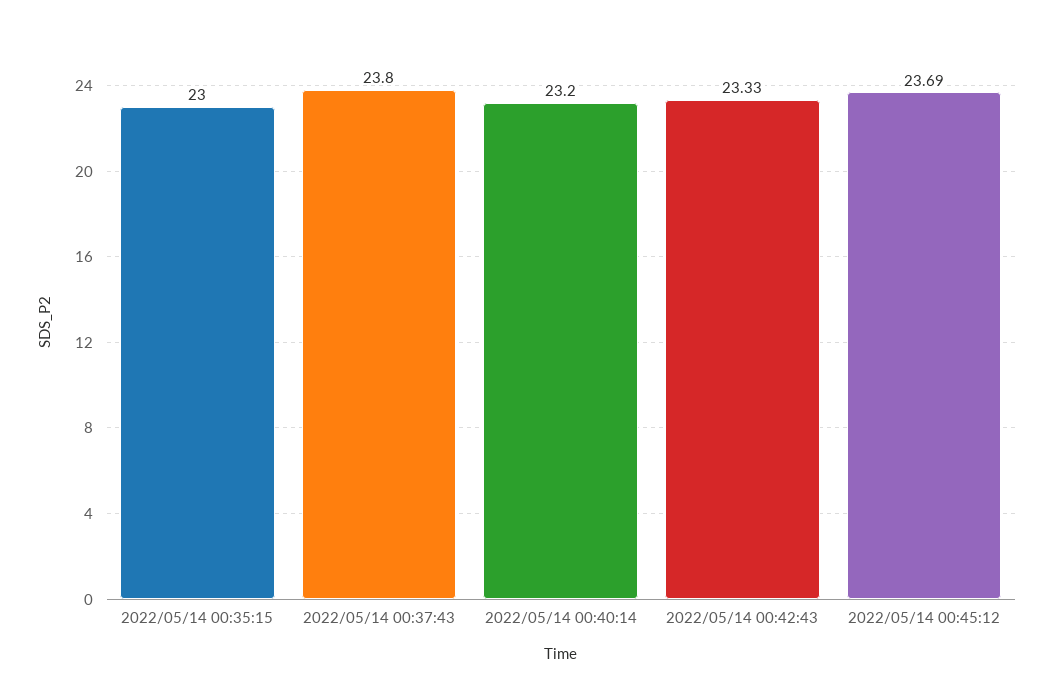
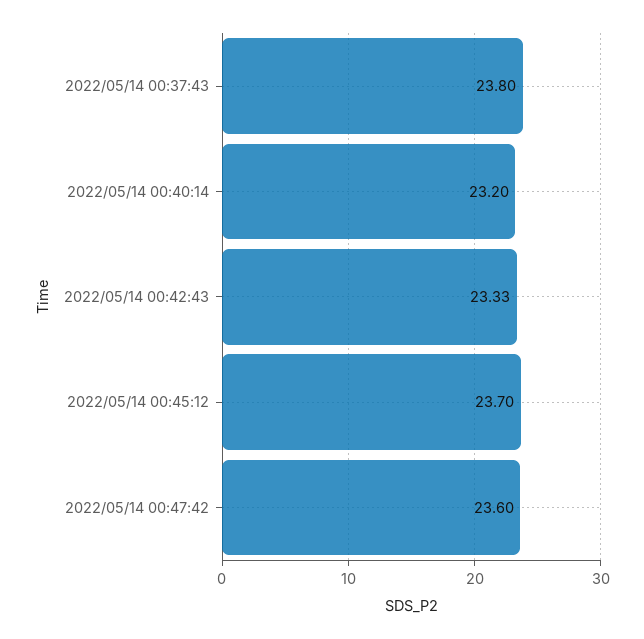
2022/05/14 00:35:15: 23 -> none
2022/05/14 00:45:12: 23.69 -> 23.7
2022/05/14 00:47:42: none -> 23.6

